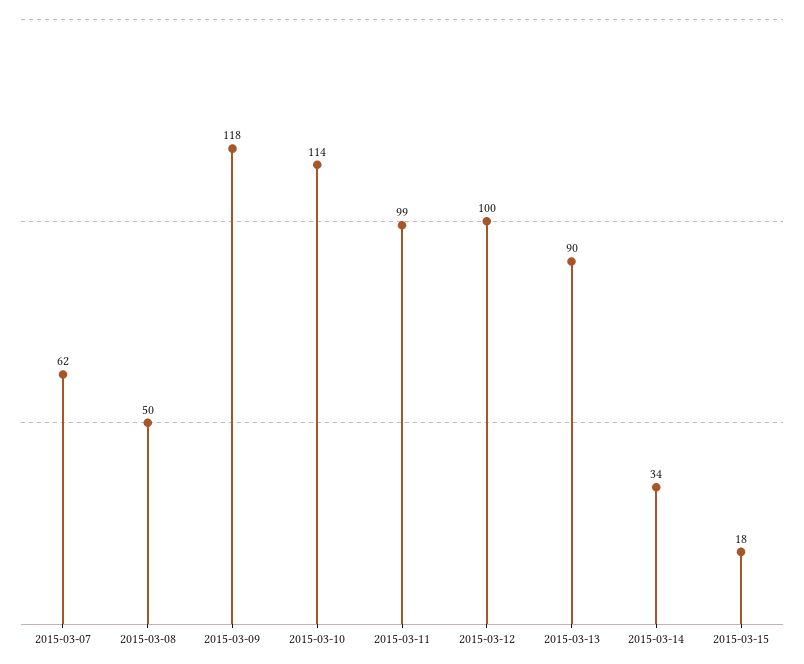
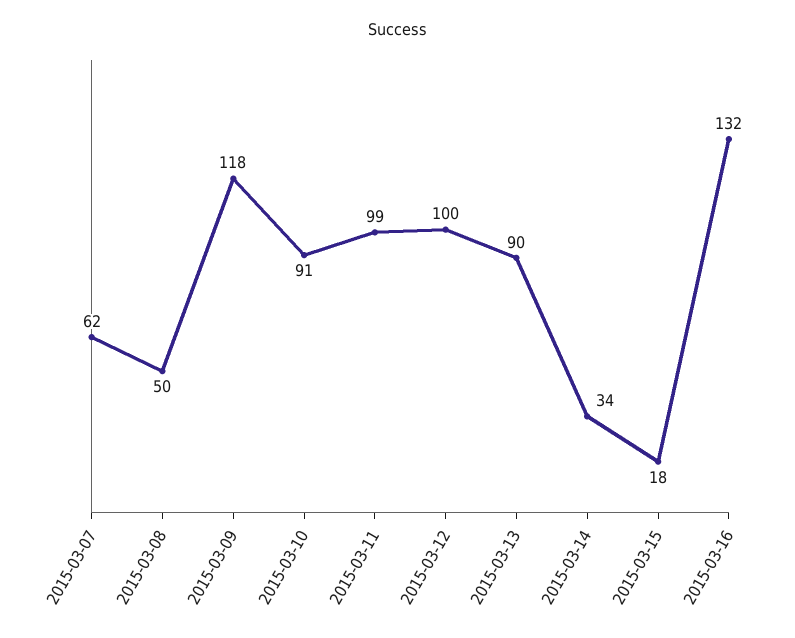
2015-03-10: 114 -> 91
2015-03-16: none -> 132

